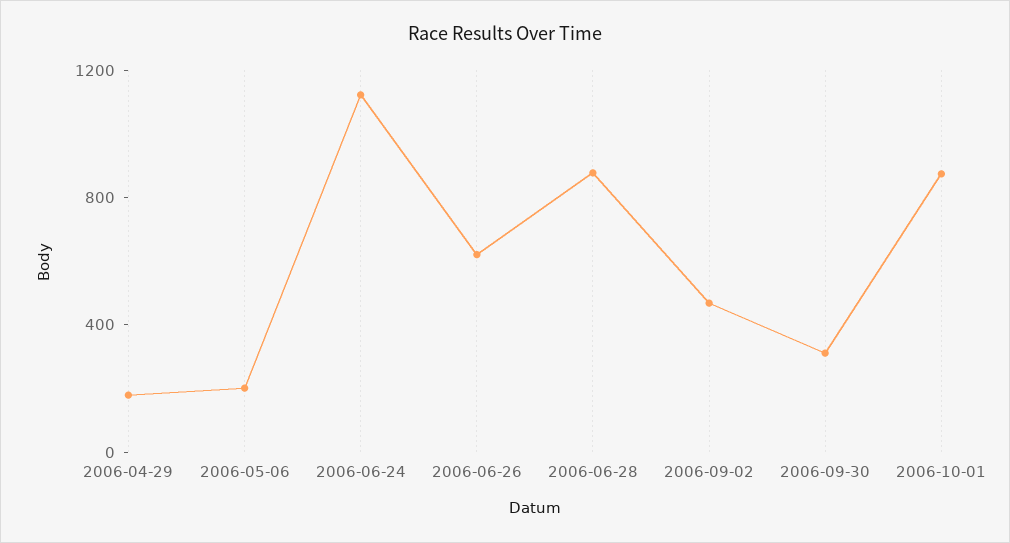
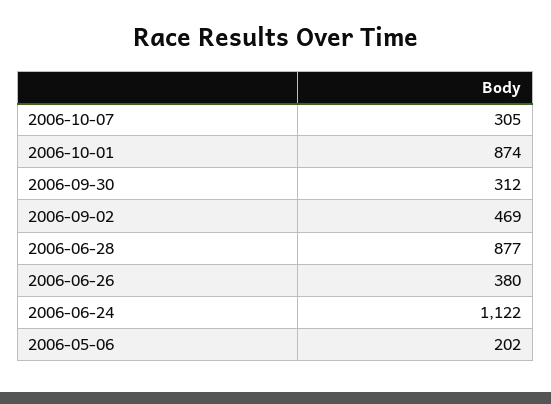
2006-04-29: 200 -> none
2006-06-26: 600 -> 380
2006-10-07: none -> 305

